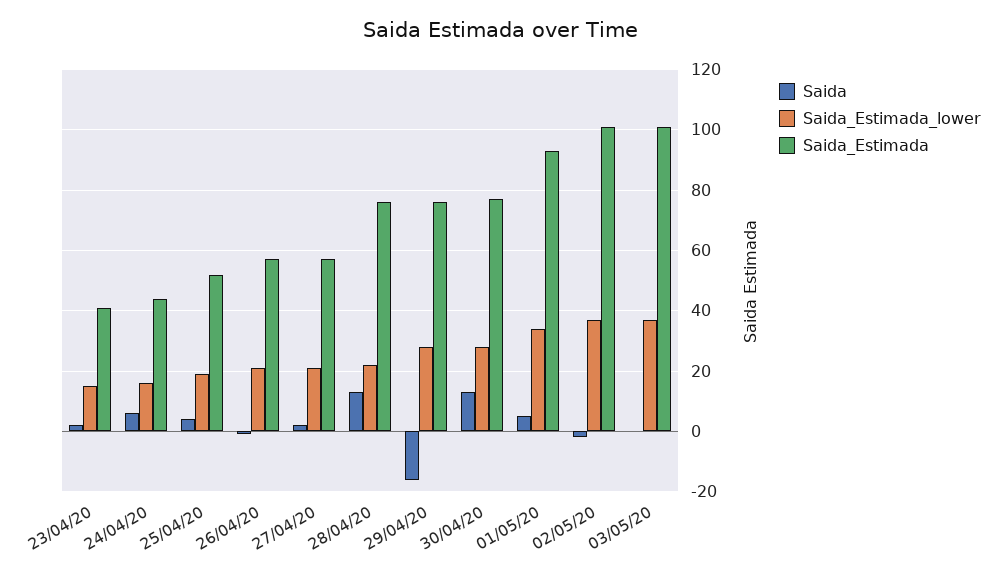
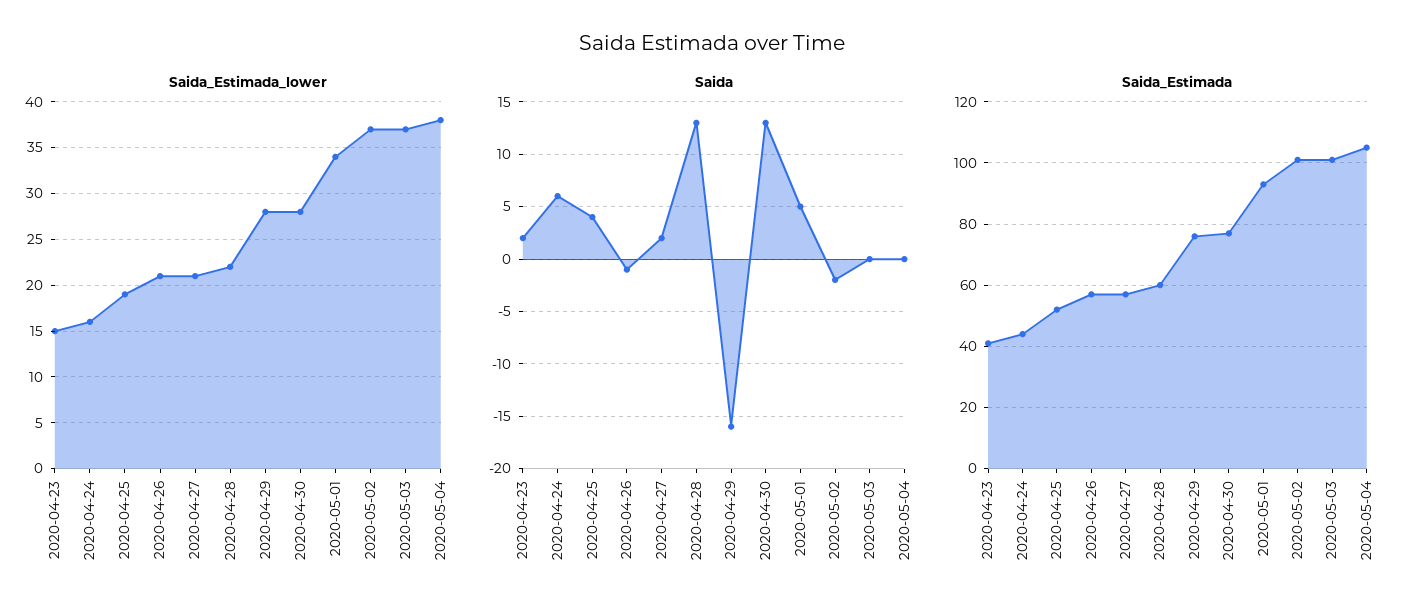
Saida_Estimada, 28/04/20: 75 -> 60
Saida_Estimada_lower, 2020-05-04: none -> 38
Saida, 2020-05-04: none -> 0
Saida_Estimada, 2020-05-04: none -> 105

